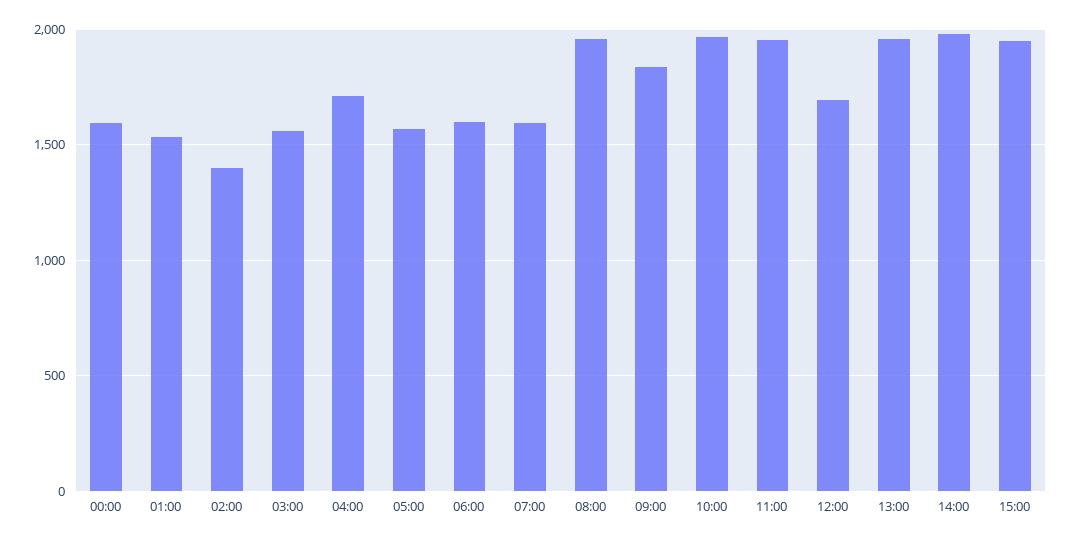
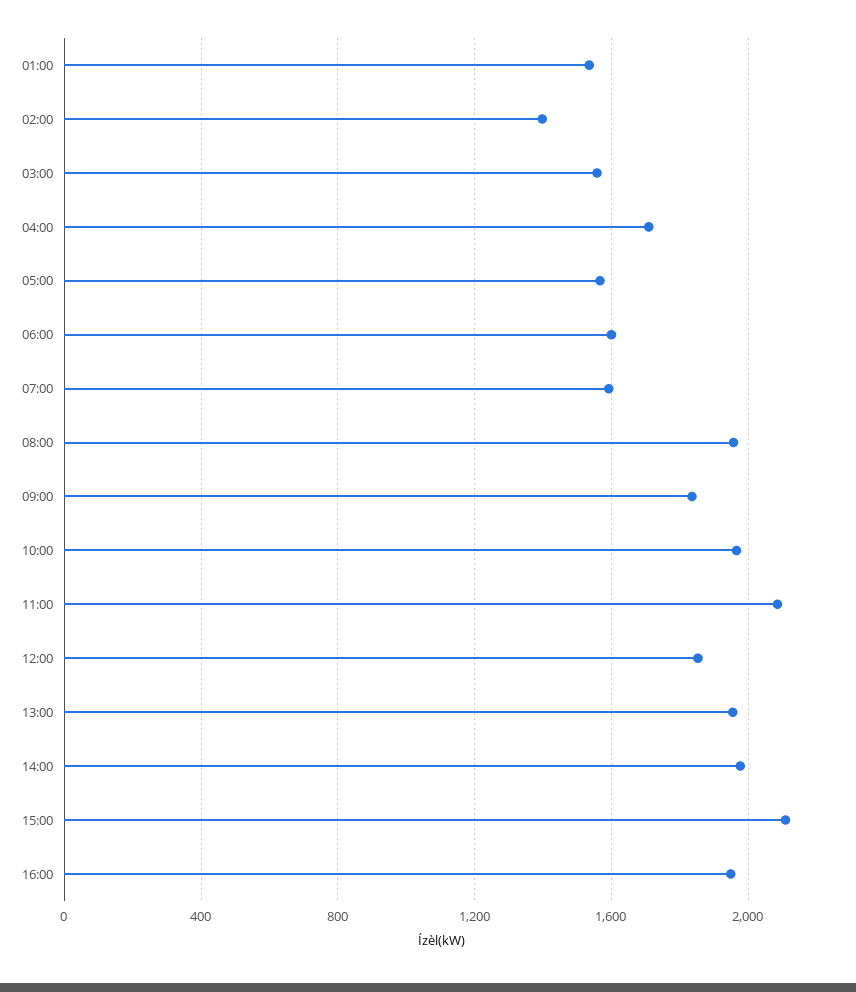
00:00: 1600 -> none
11:00: 1950 -> 2100
12:00: 1700 -> 1850
15:00: 1950 -> 2100
16:00: none -> 1950

